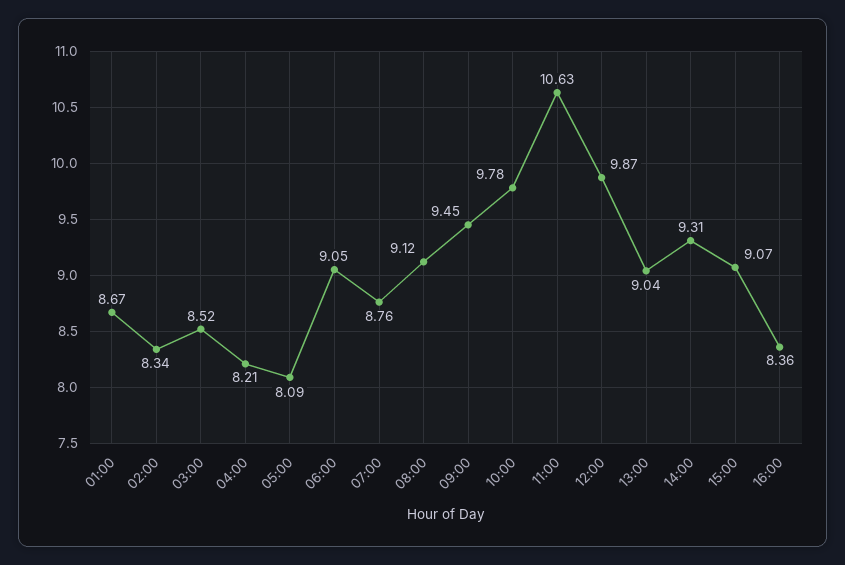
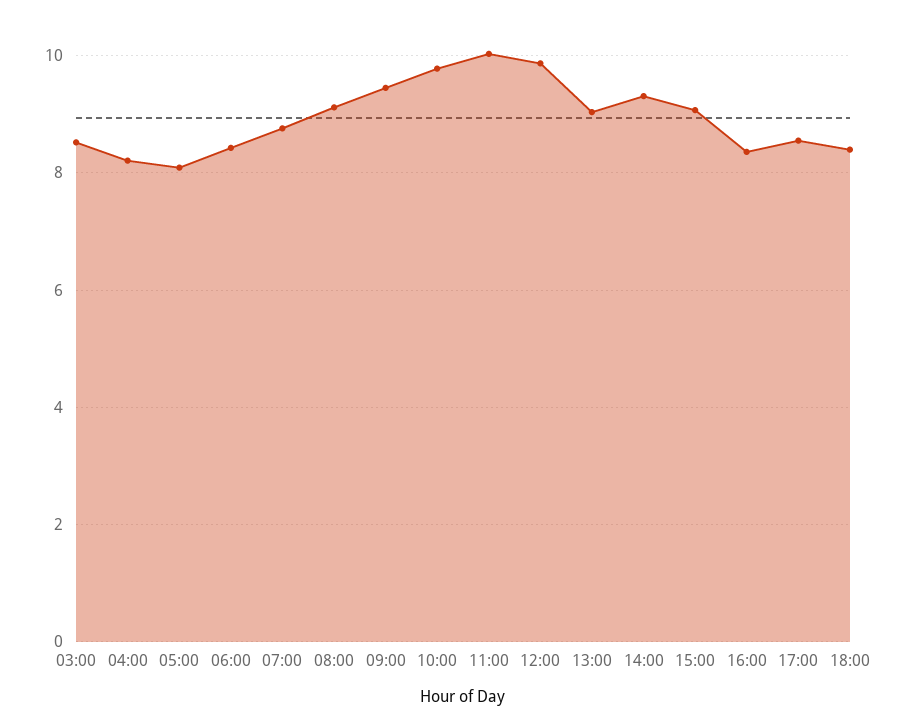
01:00: 8.67 -> none
02:00: 8.34 -> none
06:00: 9.05 -> 8.4
11:00: 10.63 -> 10
17:00: none -> 8.6
18:00: none -> 8.4

